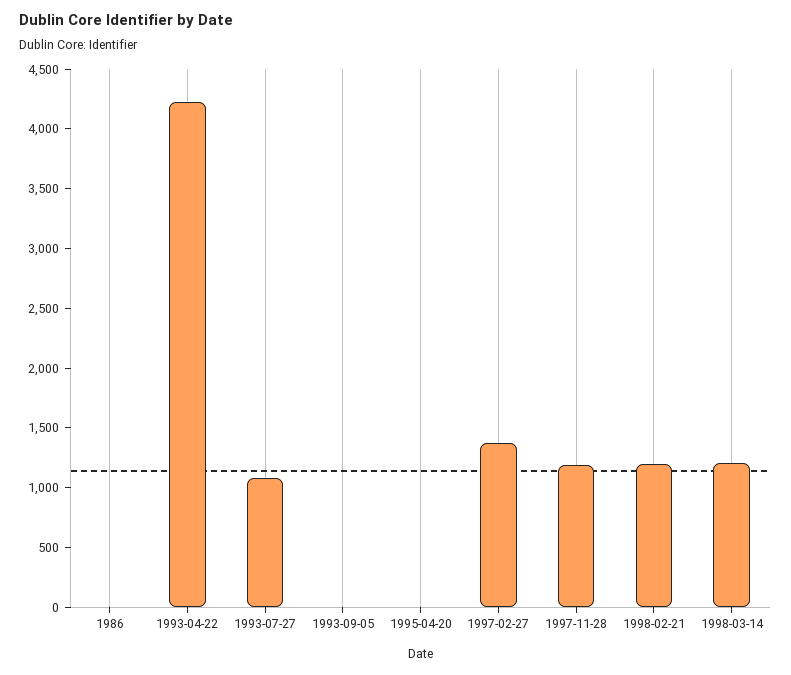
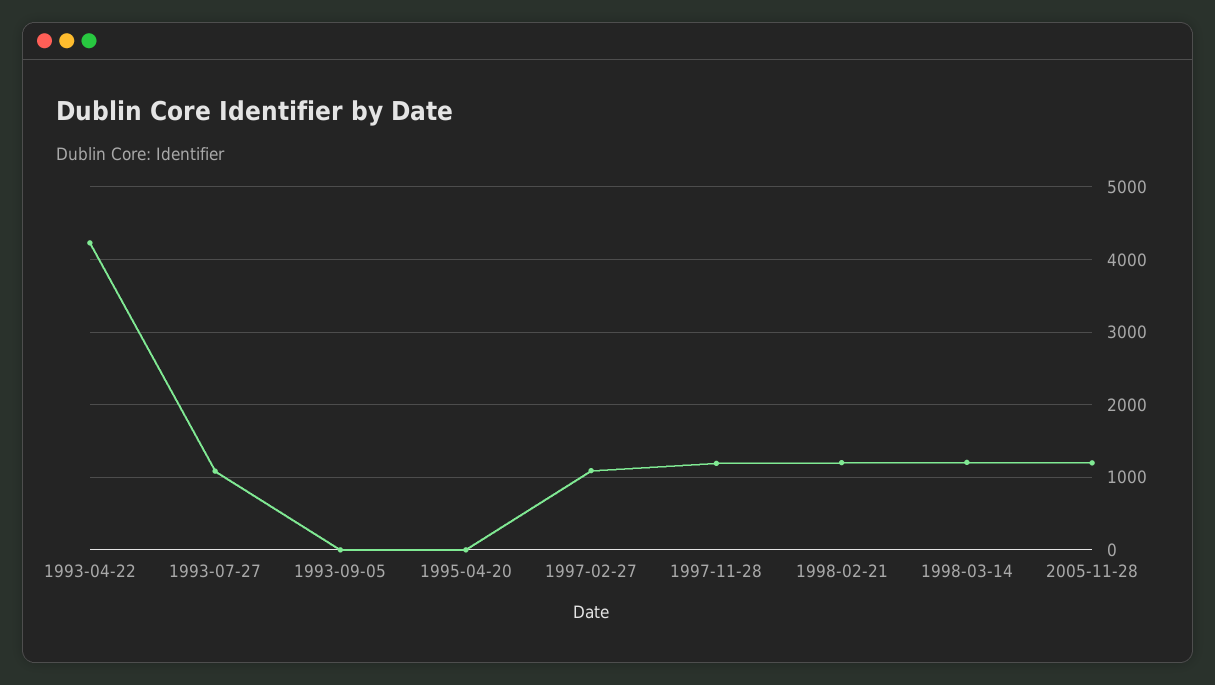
1986: 0 -> none
1997-02-27: 1400 -> 1100
2005-11-28: none -> 1200

